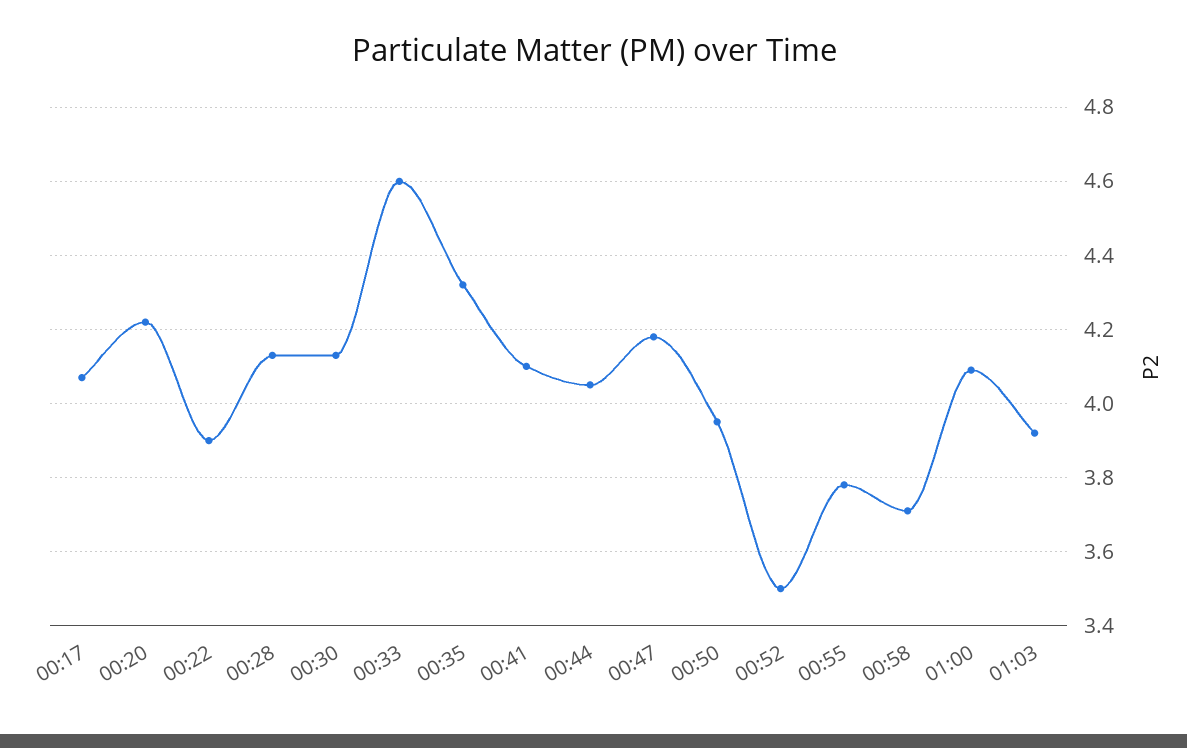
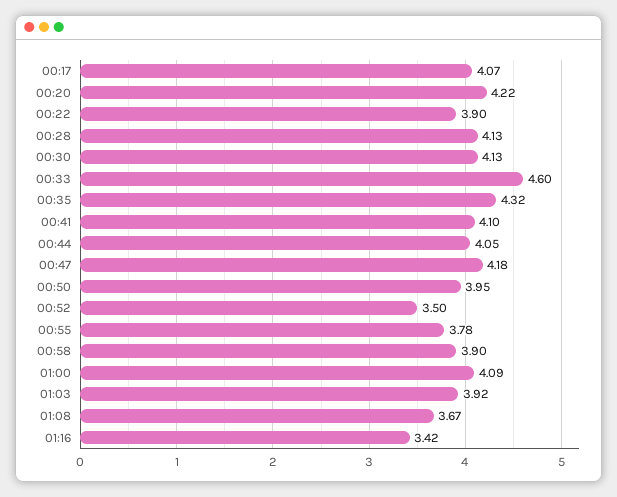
00:58: 3.7 -> 3.9
01:08: none -> 3.67
01:16: none -> 3.42

